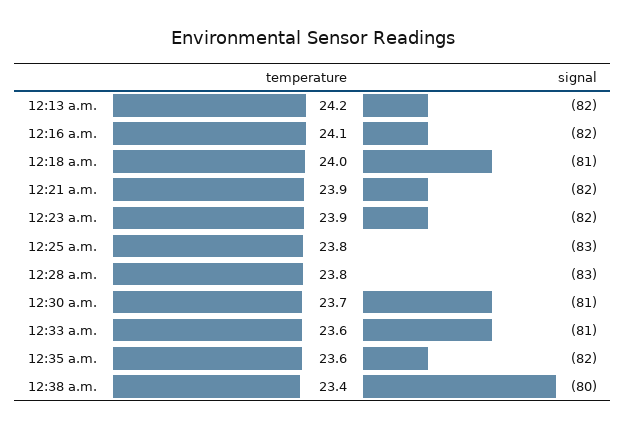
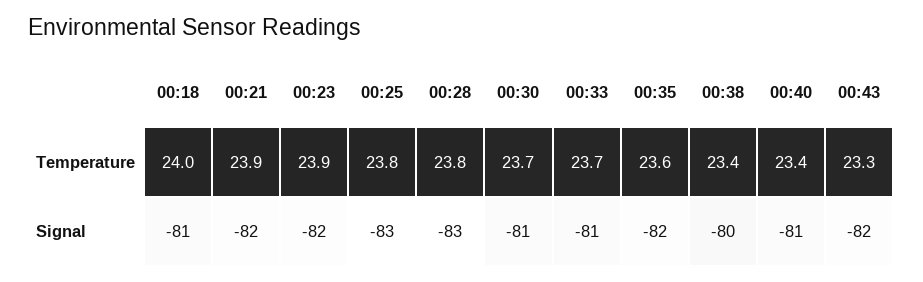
temperature, 12:13 a.m.: 24.2 -> none
signal, 12:13 a.m.: -82 -> none
temperature, 12:16 a.m.: 24.1 -> none
signal, 12:16 a.m.: -82 -> none
temperature, 12:33 a.m.: 23.6 -> 23.7
temperature, 00:40: none -> 23.4
temperature, 00:43: none -> 23.3
signal, 00:40: none -> -81
signal, 00:43: none -> -82

